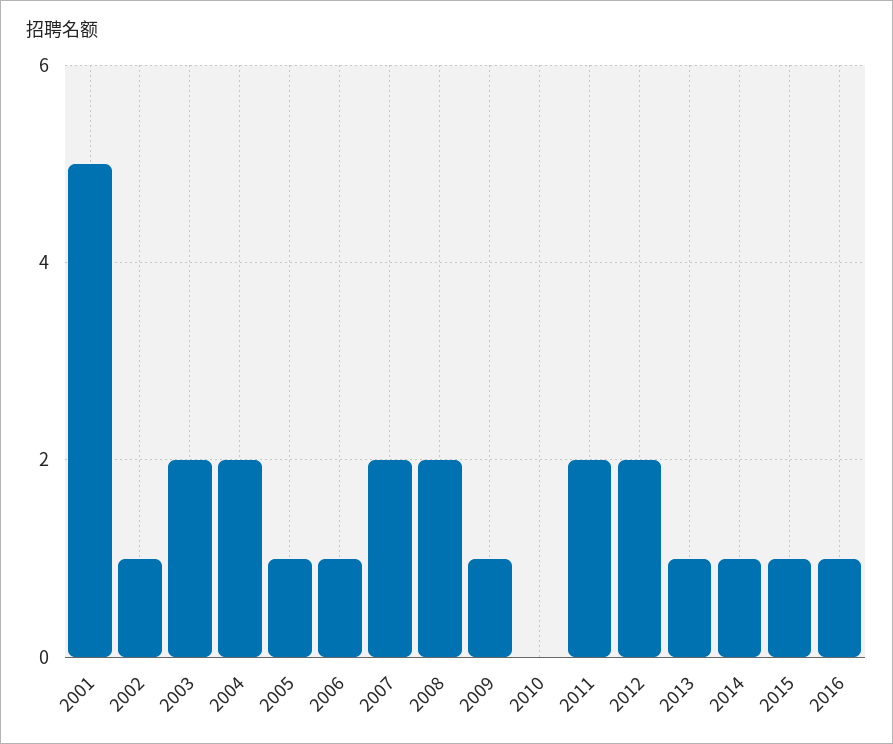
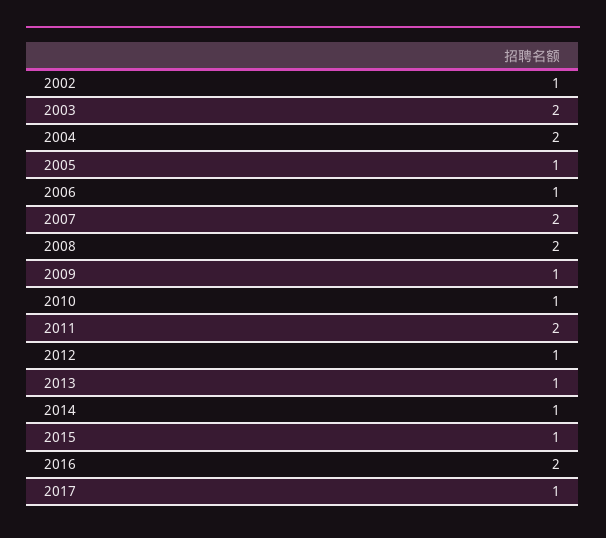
2001: 5 -> none
2010: 0 -> 1
2012: 2 -> 1
2016: 1 -> 2
2017: none -> 1

